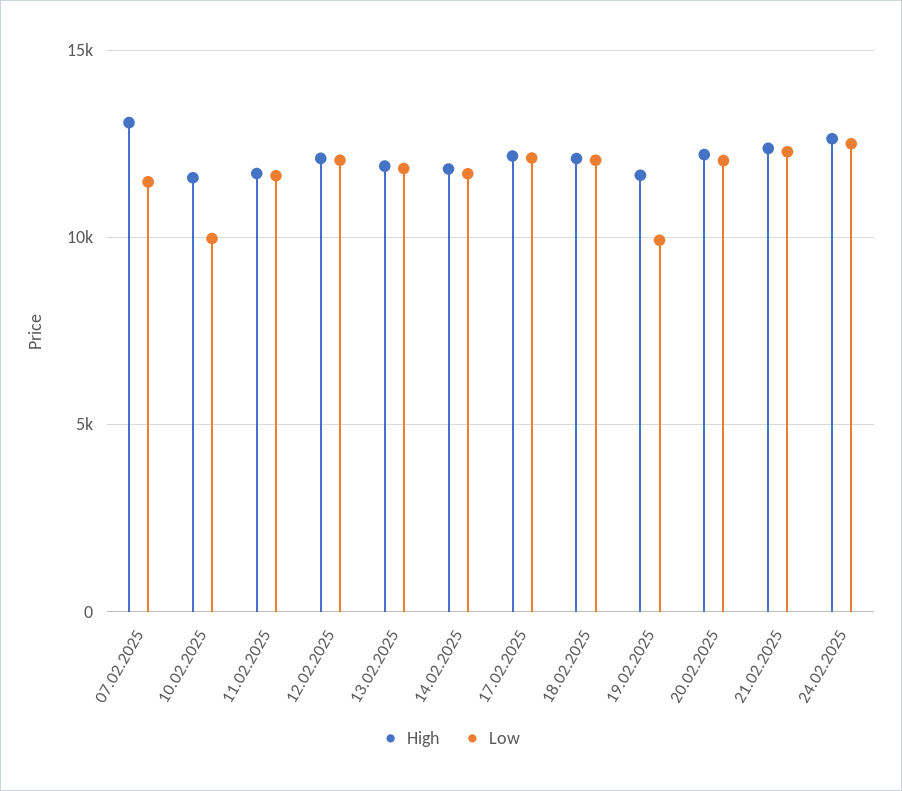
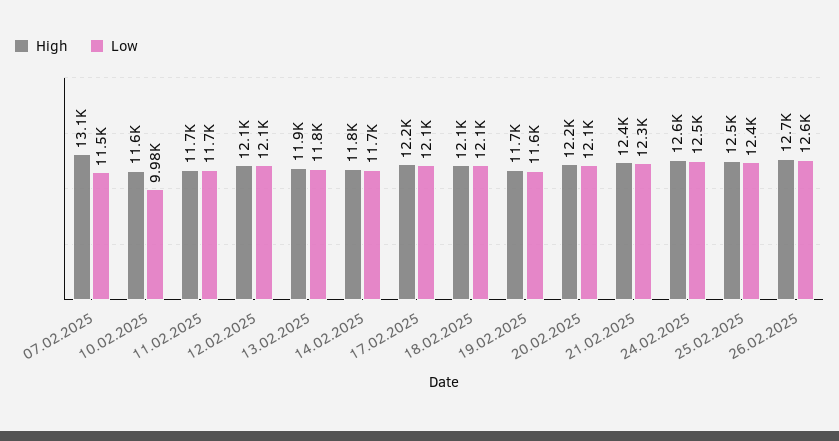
Low, 19.02.2025: 10000 -> 11600
High, 25.02.2025: none -> 12500
Low, 25.02.2025: none -> 12400
High, 26.02.2025: none -> 12700
Low, 26.02.2025: none -> 12600

